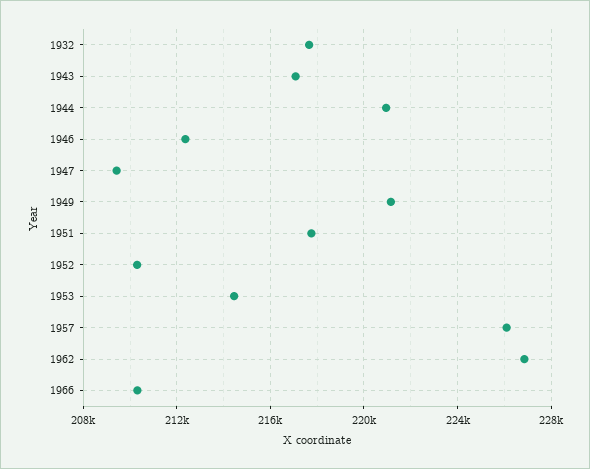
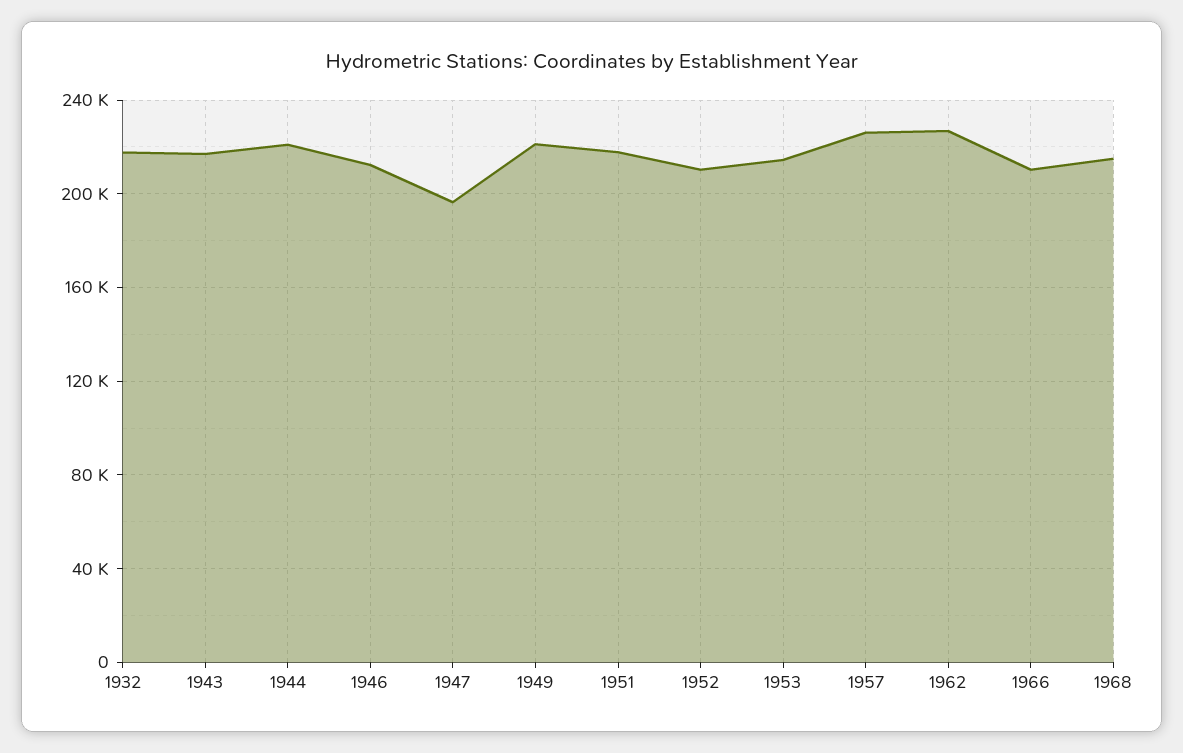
1947: 209500 -> 195000
1968: none -> 215000

